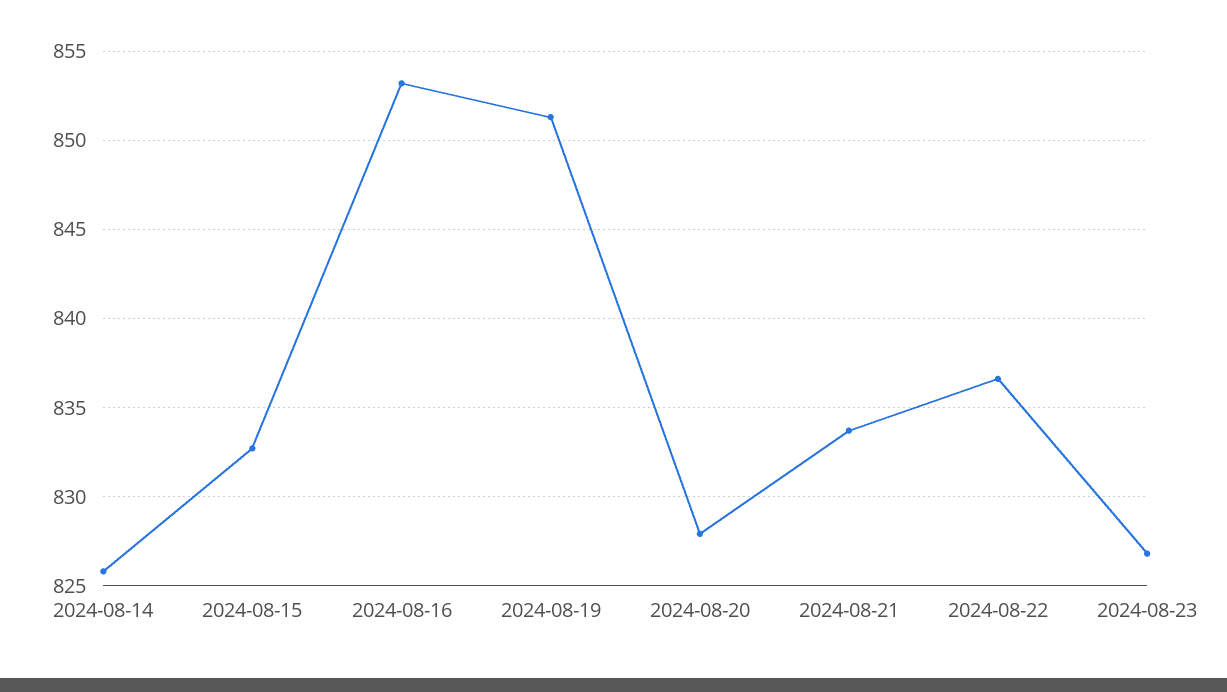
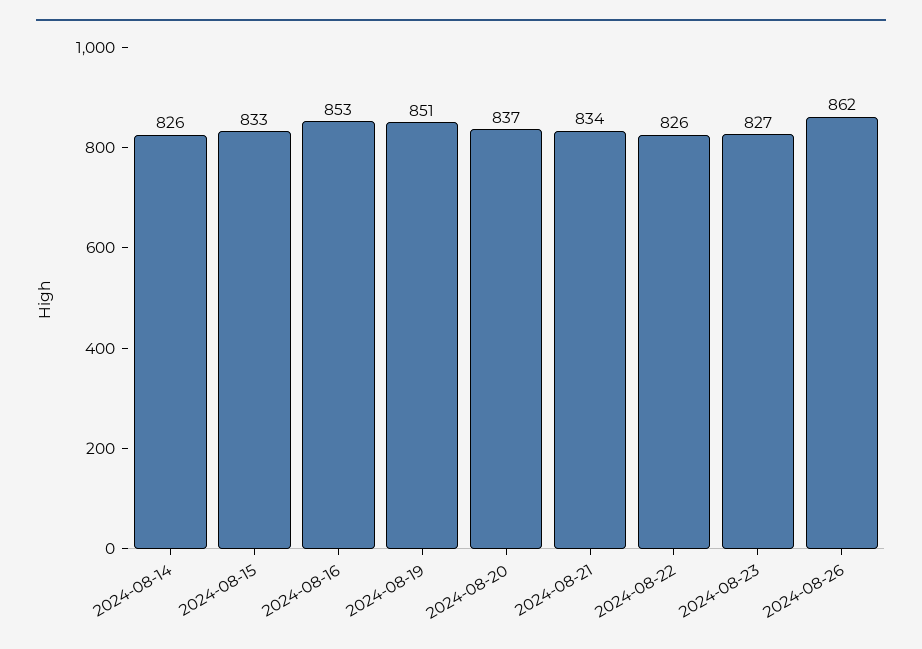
2024-08-20: 828 -> 837
2024-08-22: 836.5 -> 826
2024-08-26: none -> 862

